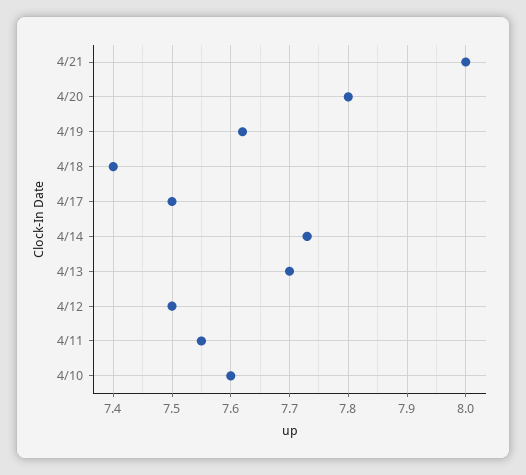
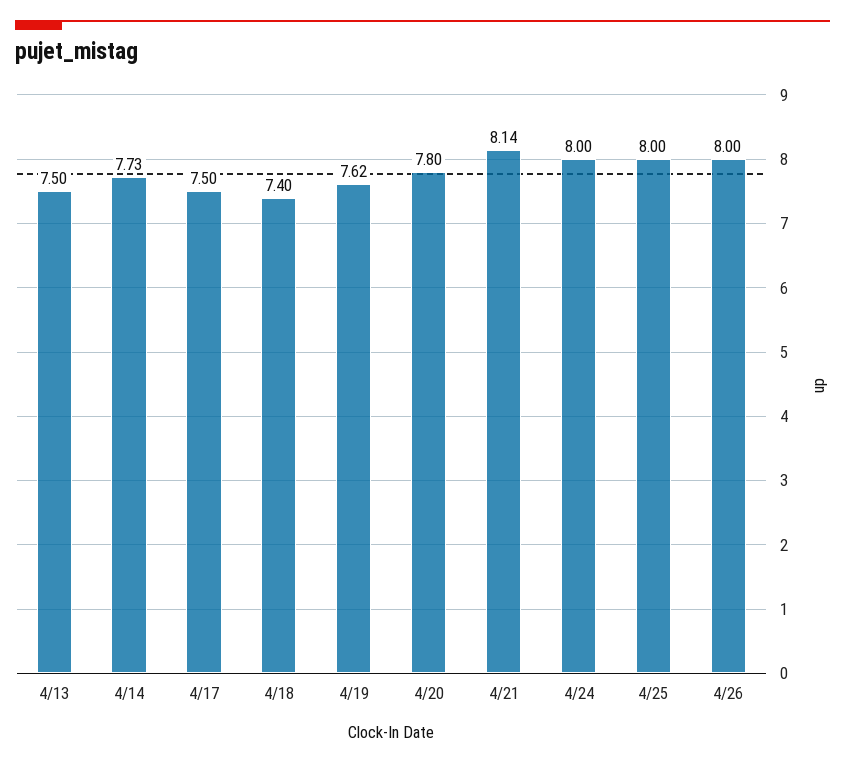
4/21: 8 -> 8.14
4/13: 7.7 -> 7.5
4/12: 7.5 -> none
4/11: 7.55 -> none
4/10: 7.6 -> none
4/24: none -> 8
4/25: none -> 8
4/26: none -> 8

